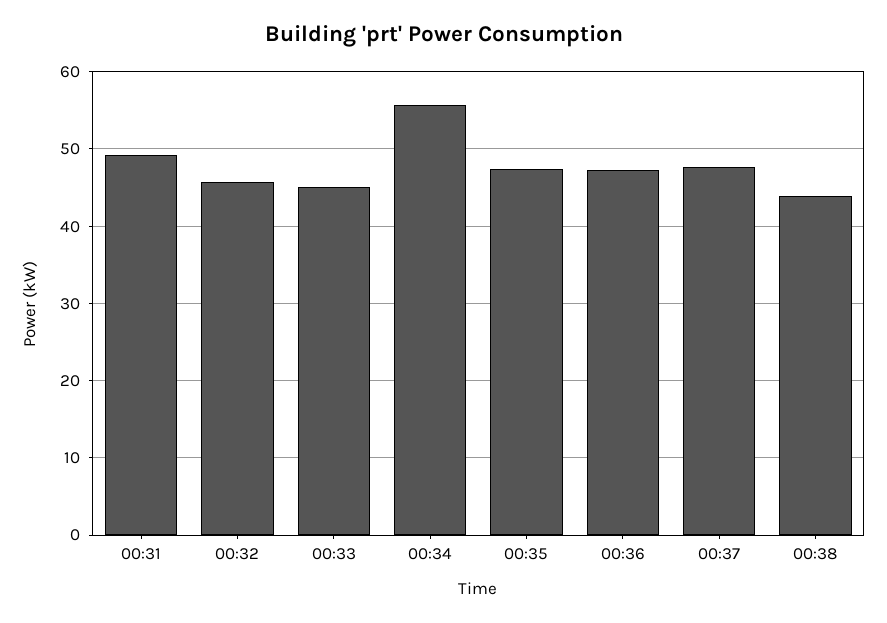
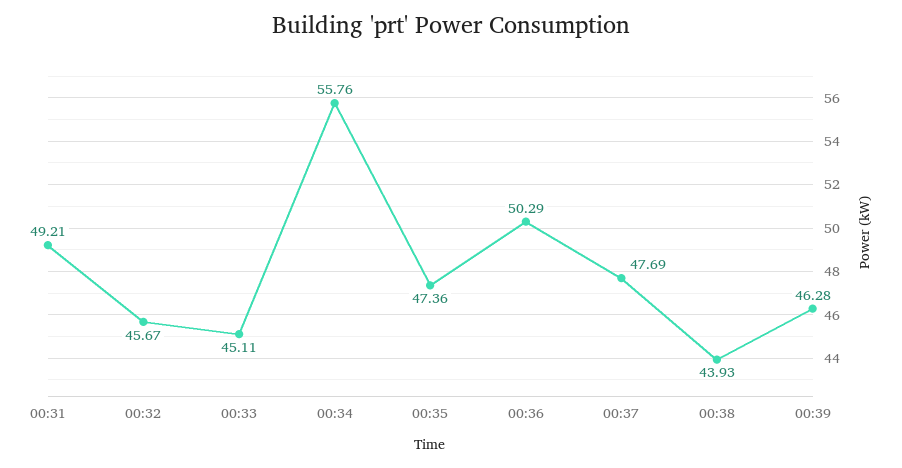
00:36: 47 -> 50.29
00:39: none -> 46.28

